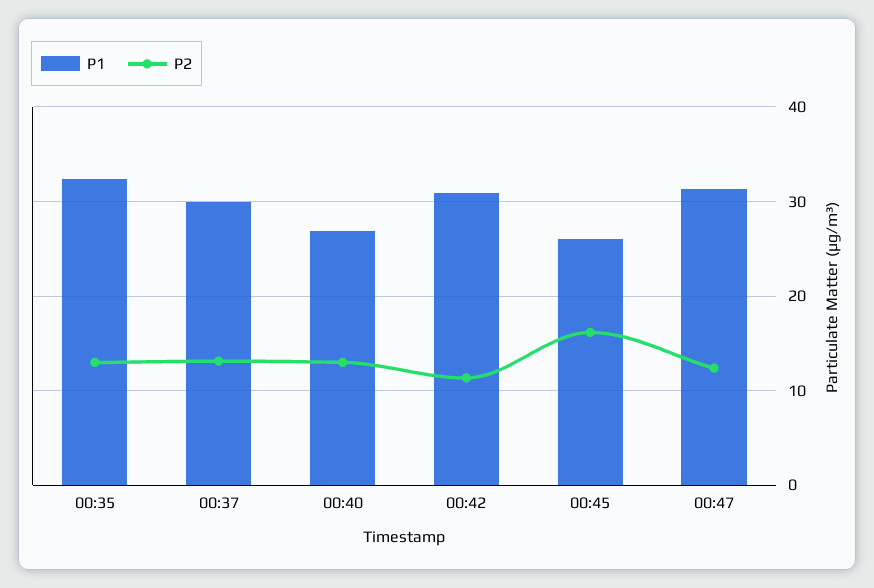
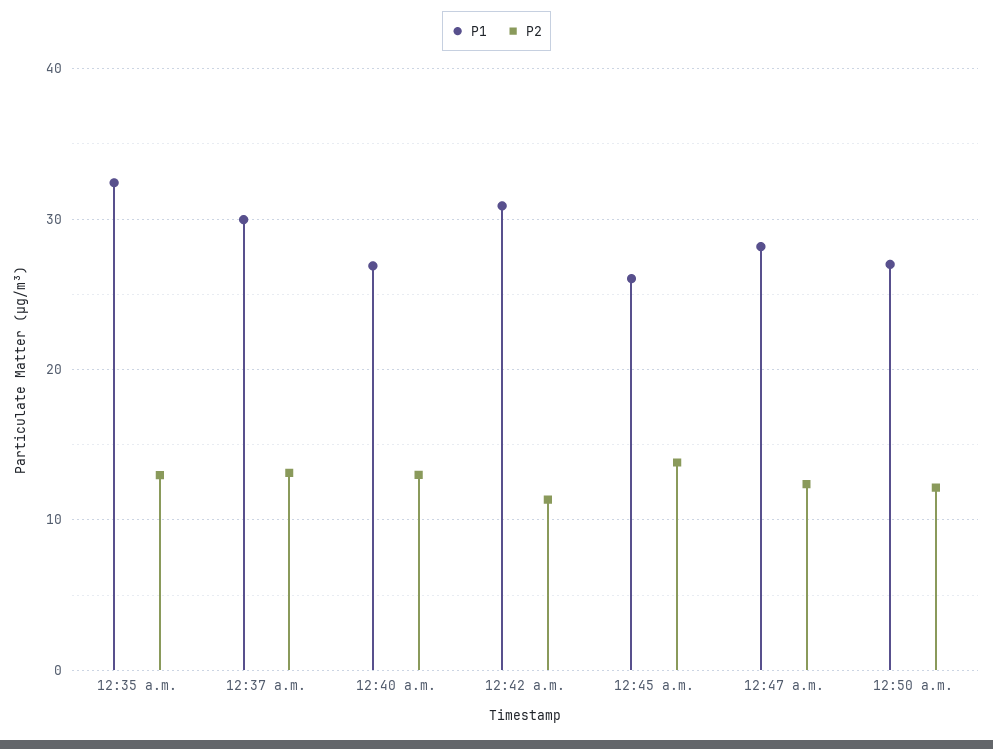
P2, 00:45: 16 -> 14
P1, 00:47: 31 -> 28
P1, 12:50 a.m.: none -> 27
P2, 12:50 a.m.: none -> 12

